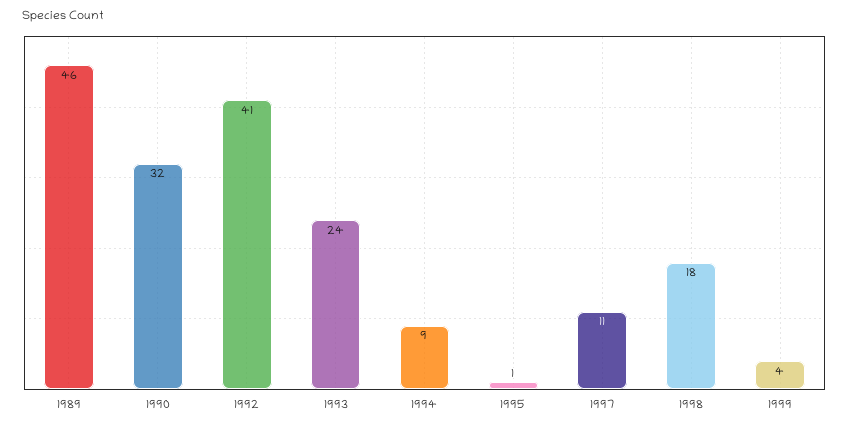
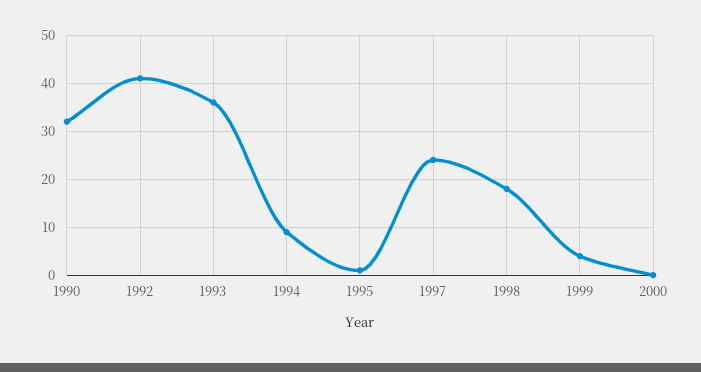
1989: 46 -> none
1993: 24 -> 35
1997: 11 -> 25
2000: none -> 0

